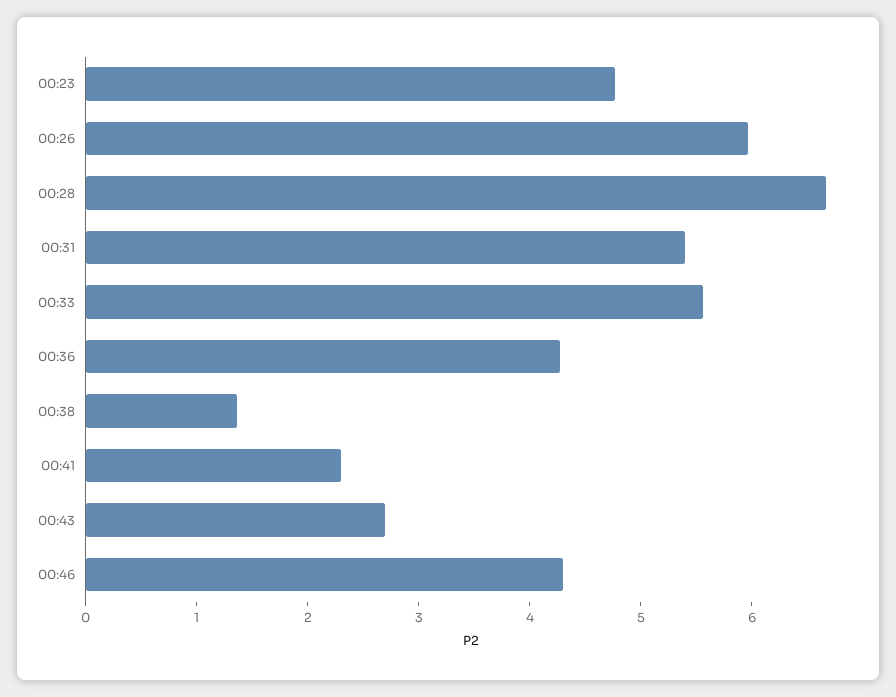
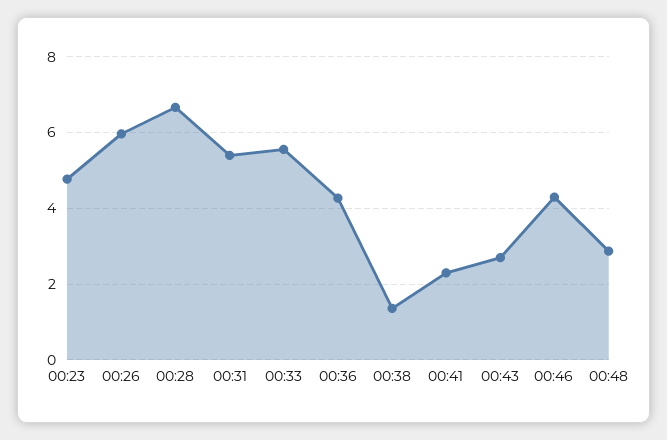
00:48: none -> 2.8

